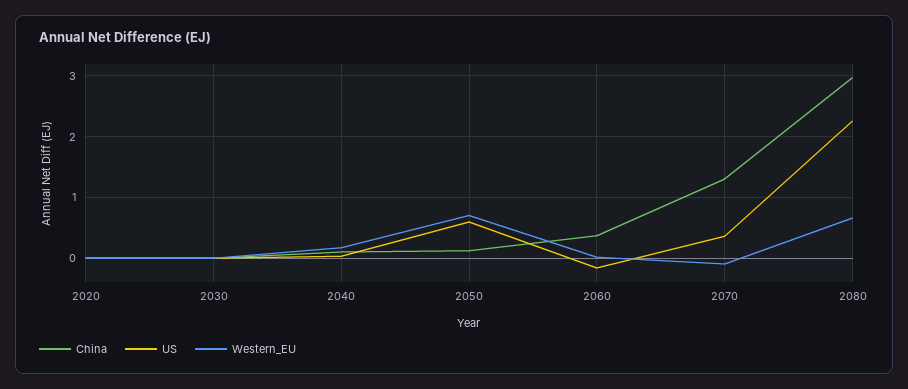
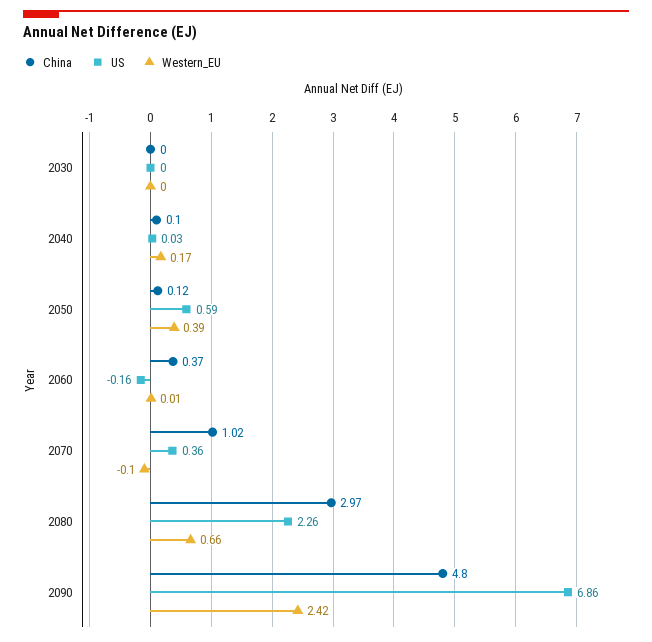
China, 2020: 0 -> none
US, 2020: 0 -> none
Western_EU, 2020: 0 -> none
Western_EU, 2050: 0.7 -> 0.39
China, 2070: 1.3 -> 1.02
China, 2090: none -> 4.8
US, 2090: none -> 6.86
Western_EU, 2090: none -> 2.42

